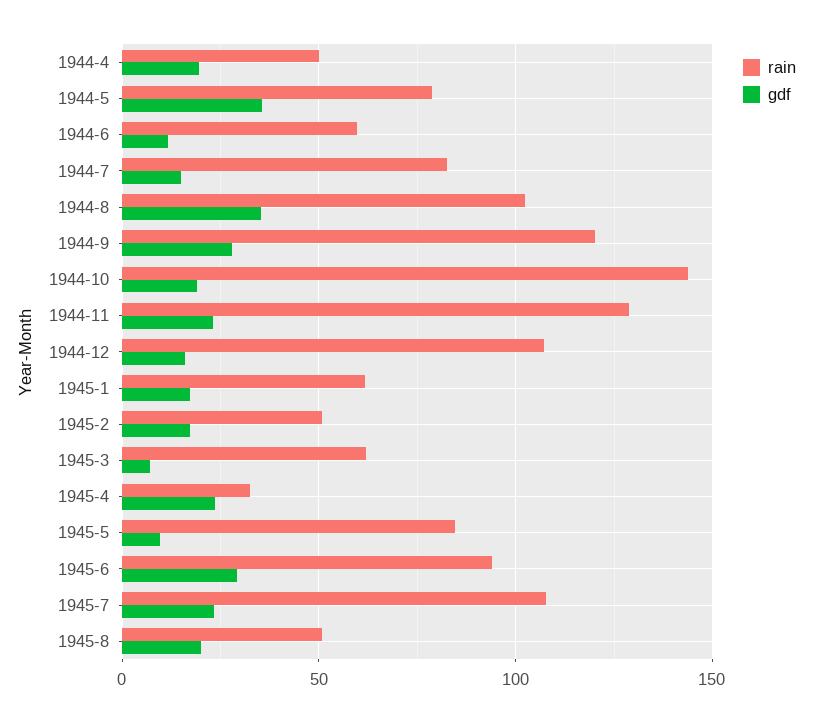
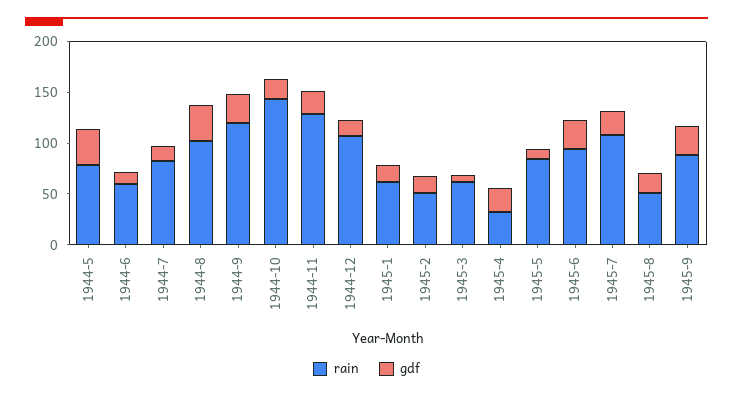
rain, 1944-4: 50 -> none
gdf, 1944-4: 20 -> none
rain, 1945-9: none -> 90
gdf, 1945-9: none -> 30

